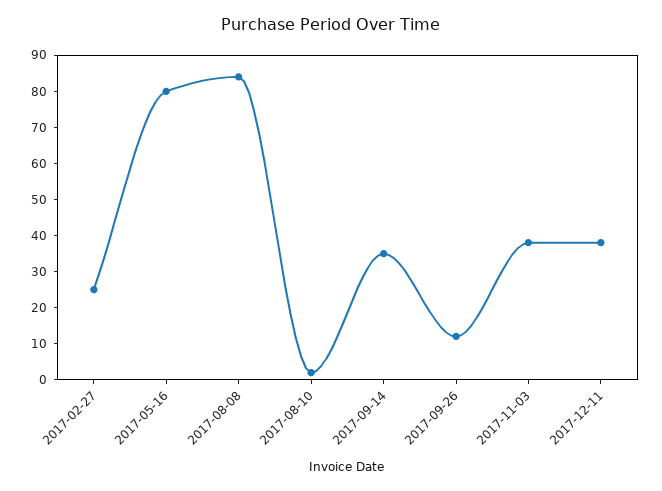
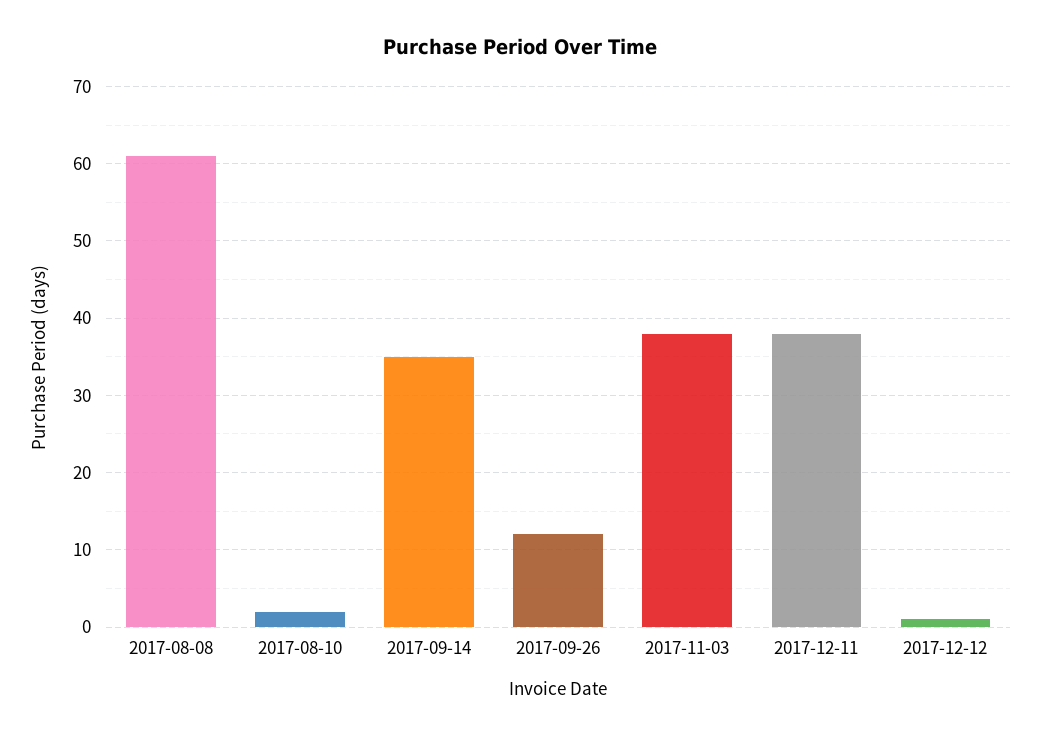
2017-02-27: 25 -> none
2017-05-16: 80 -> none
2017-08-08: 85 -> 61
2017-12-12: none -> 1

